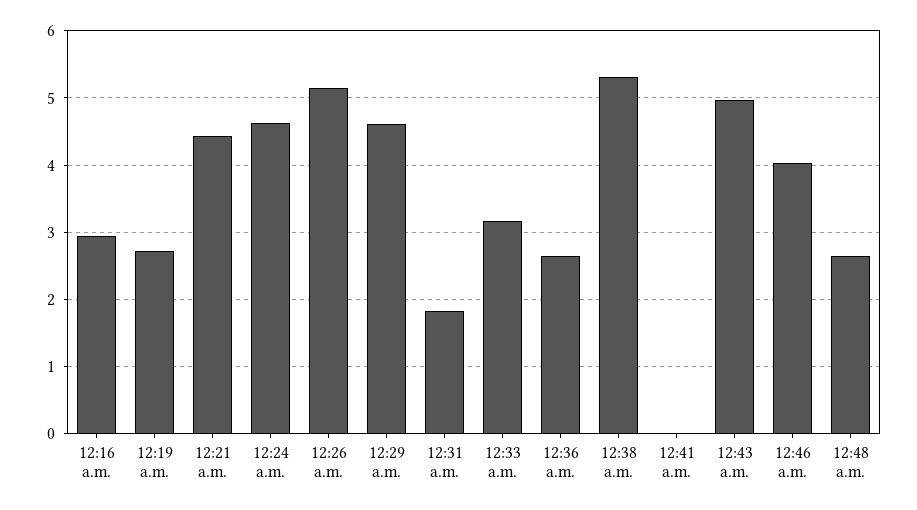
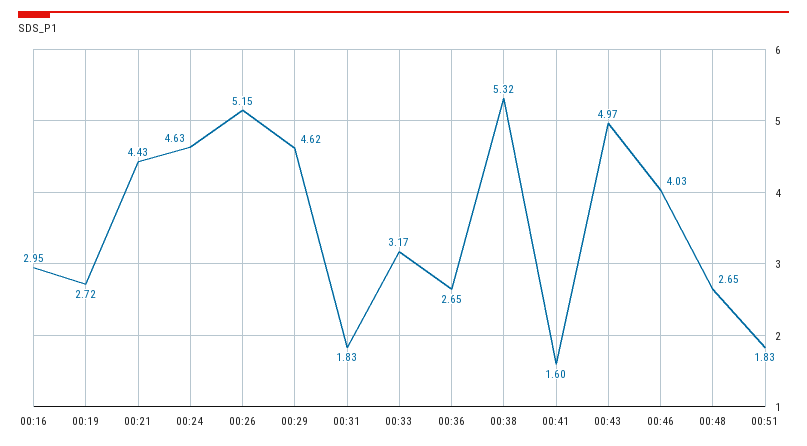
12:41 a.m.: 0 -> 1.6
00:51: none -> 1.83

